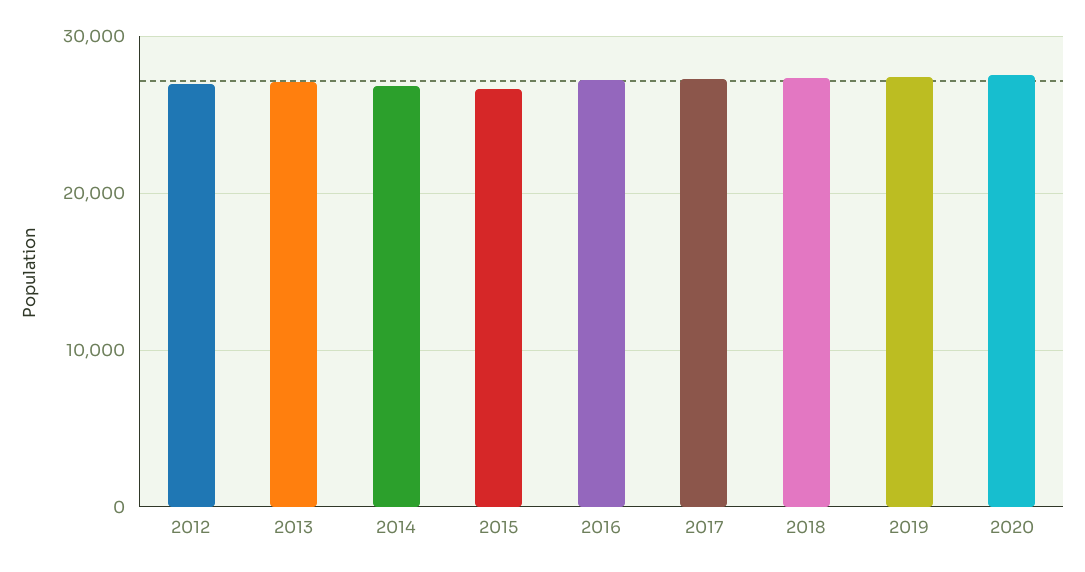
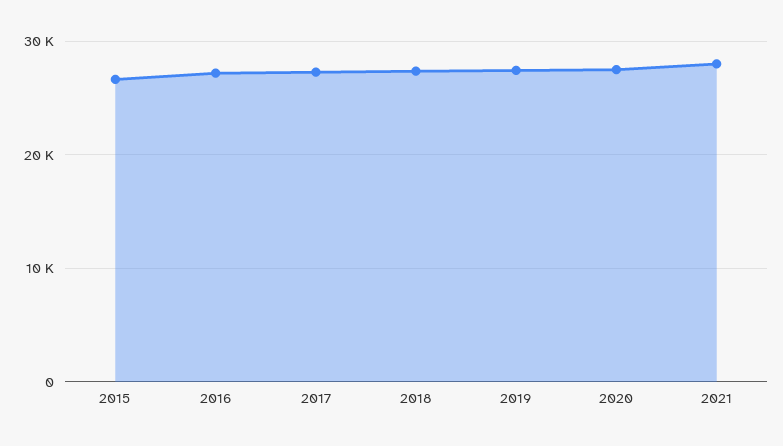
2012: 27000 -> none
2013: 27000 -> none
2014: 27000 -> none
2021: none -> 28000

